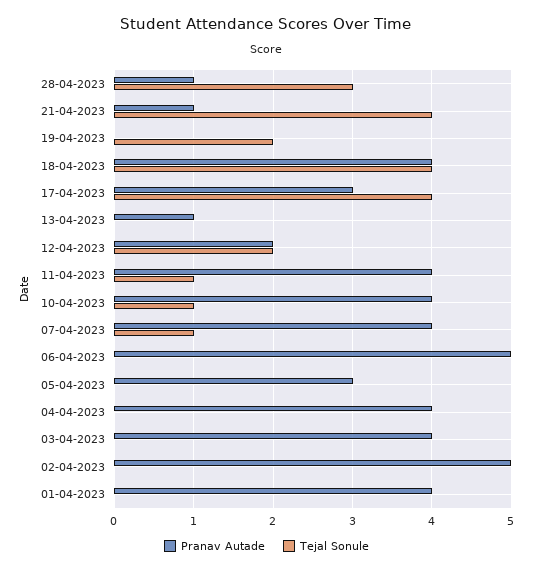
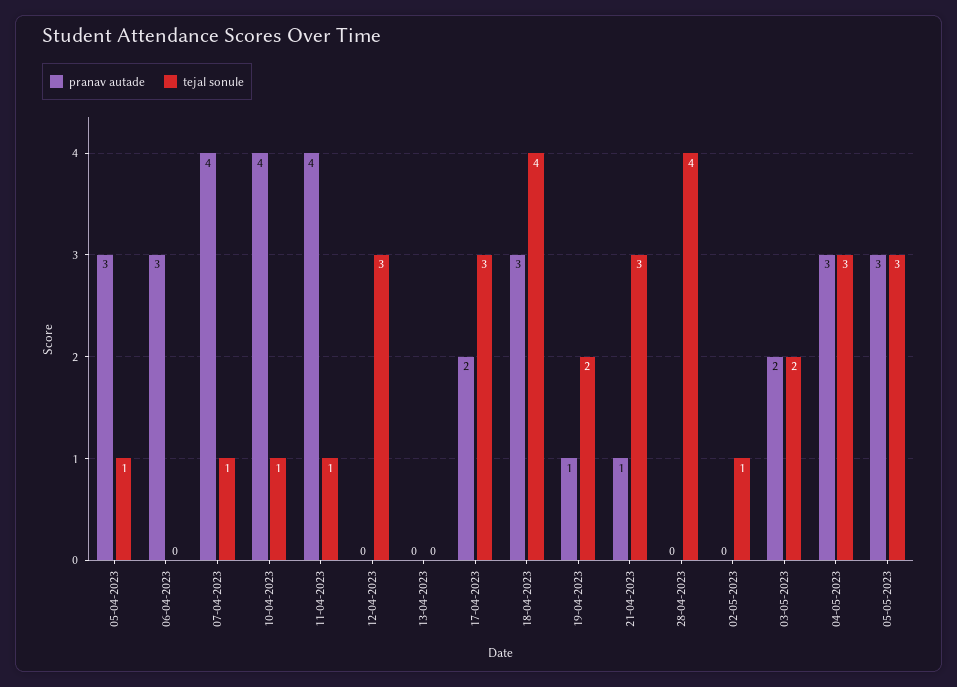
Pranav Autade, 28-04-2023: 1 -> 0
Tejal Sonule, 28-04-2023: 3 -> 4
Tejal Sonule, 21-04-2023: 4 -> 3
Pranav Autade, 19-04-2023: 0 -> 1
Pranav Autade, 18-04-2023: 4 -> 3
Pranav Autade, 17-04-2023: 3 -> 2
Tejal Sonule, 17-04-2023: 4 -> 3
Pranav Autade, 13-04-2023: 1 -> 0
Pranav Autade, 12-04-2023: 2 -> 0
Tejal Sonule, 12-04-2023: 2 -> 3
Pranav Autade, 06-04-2023: 5 -> 3
Tejal Sonule, 05-04-2023: 0 -> 1
Pranav Autade, 04-04-2023: 4 -> none
Tejal Sonule, 04-04-2023: 0 -> none
Pranav Autade, 03-04-2023: 4 -> none
Tejal Sonule, 03-04-2023: 0 -> none
Pranav Autade, 02-04-2023: 5 -> none
Tejal Sonule, 02-04-2023: 0 -> none
Pranav Autade, 01-04-2023: 4 -> none
Tejal Sonule, 01-04-2023: 0 -> none
Pranav Autade, 02-05-2023: none -> 0
Tejal Sonule, 02-05-2023: none -> 1
Pranav Autade, 03-05-2023: none -> 2
Tejal Sonule, 03-05-2023: none -> 2
Pranav Autade, 04-05-2023: none -> 3
Tejal Sonule, 04-05-2023: none -> 3
Pranav Autade, 05-05-2023: none -> 3
Tejal Sonule, 05-05-2023: none -> 3

